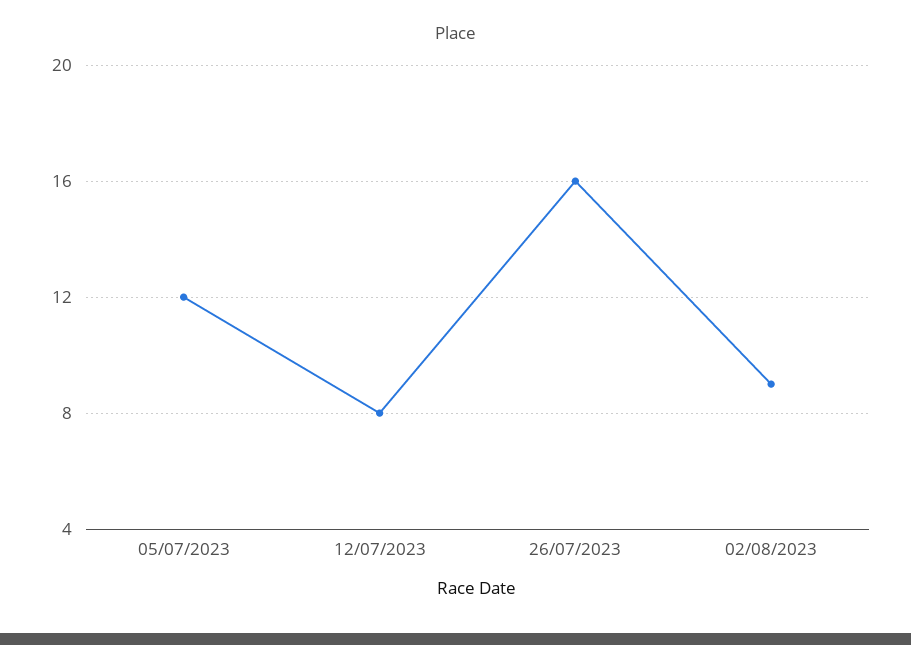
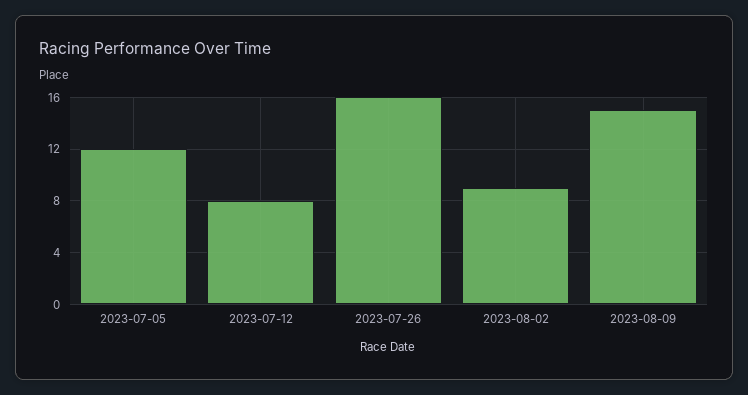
2023-08-09: none -> 15

